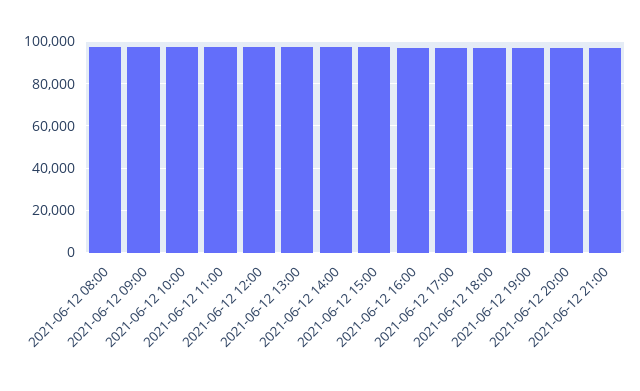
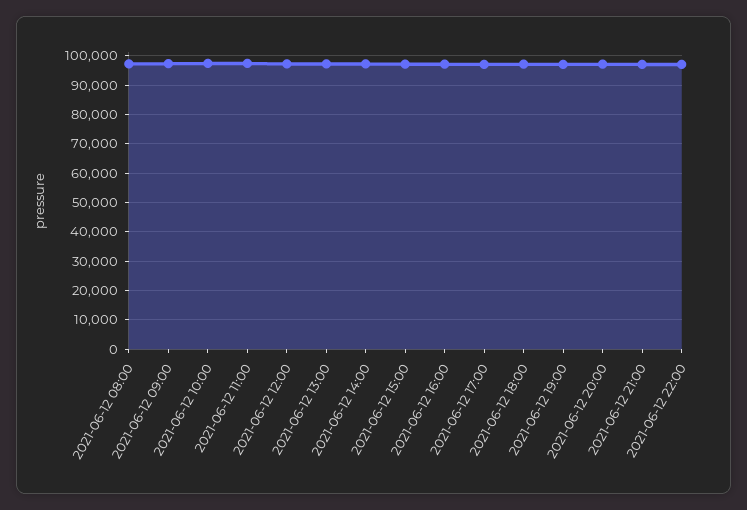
2021-06-12 22:00: none -> 97500

